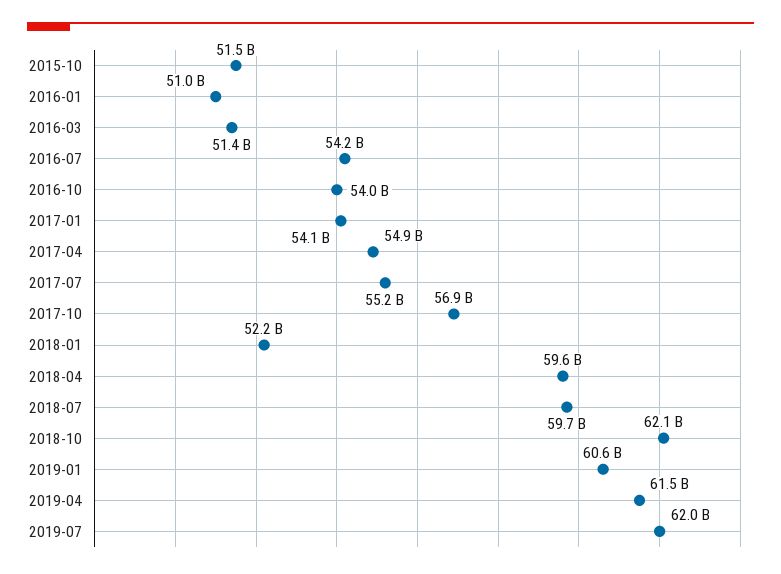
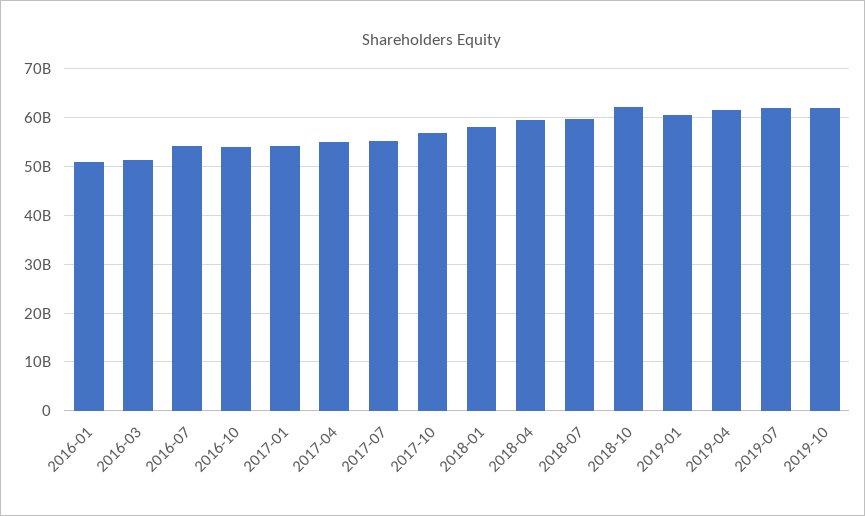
2015-10: 51500000000 -> none
2018-01: 52200000000 -> 58000000000
2019-10: none -> 62000000000

